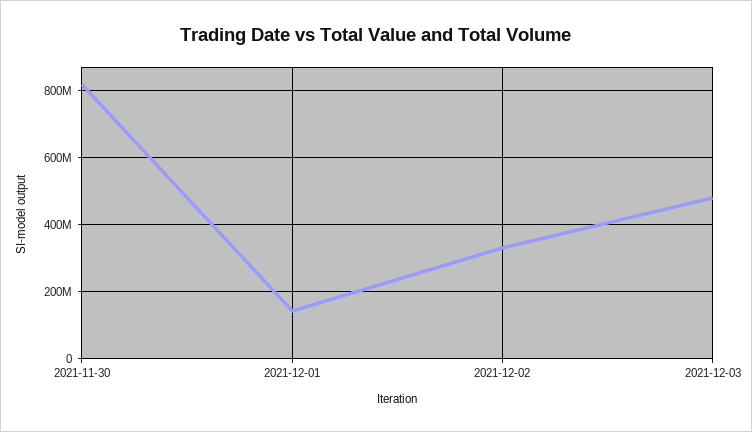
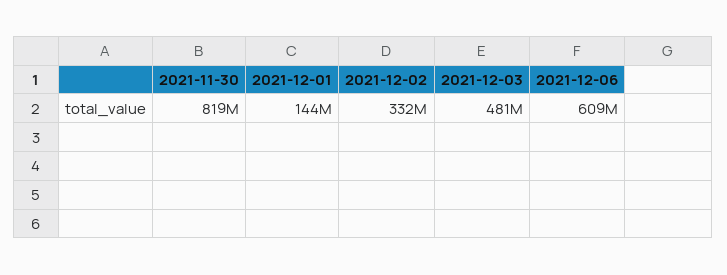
2021-12-06: none -> 609000000

